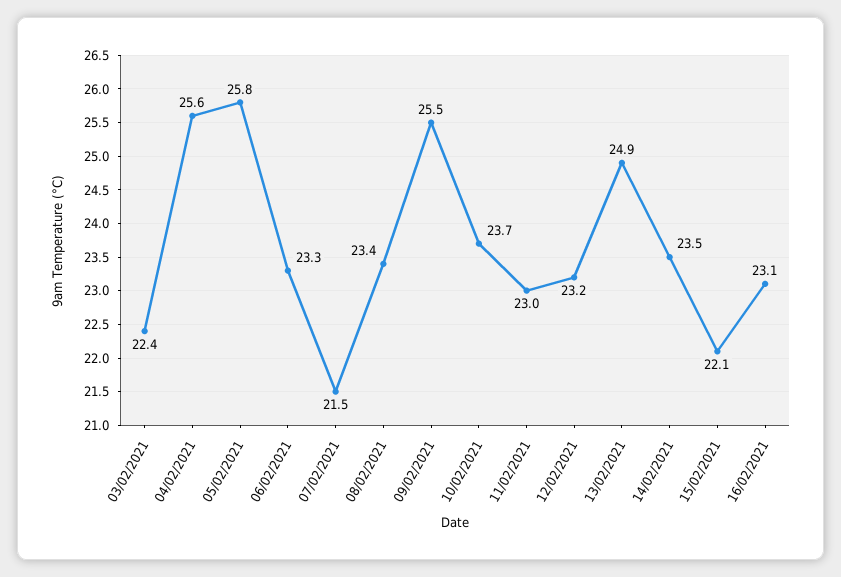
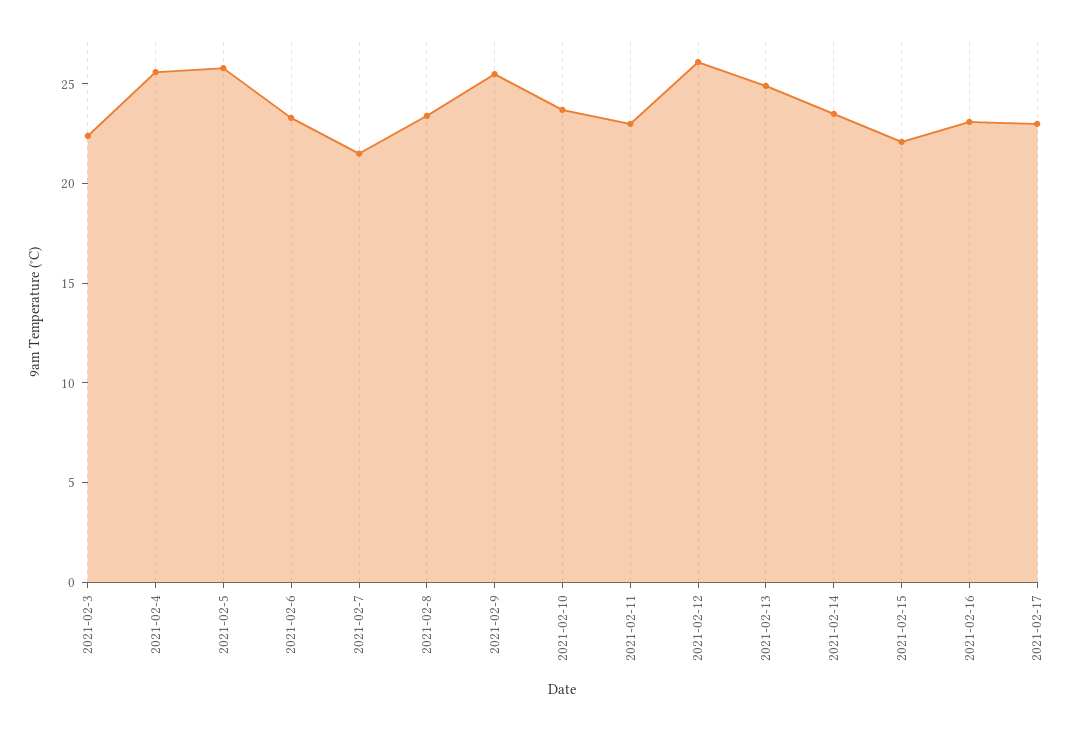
12/02/2021: 23.2 -> 26
2021-02-17: none -> 23

